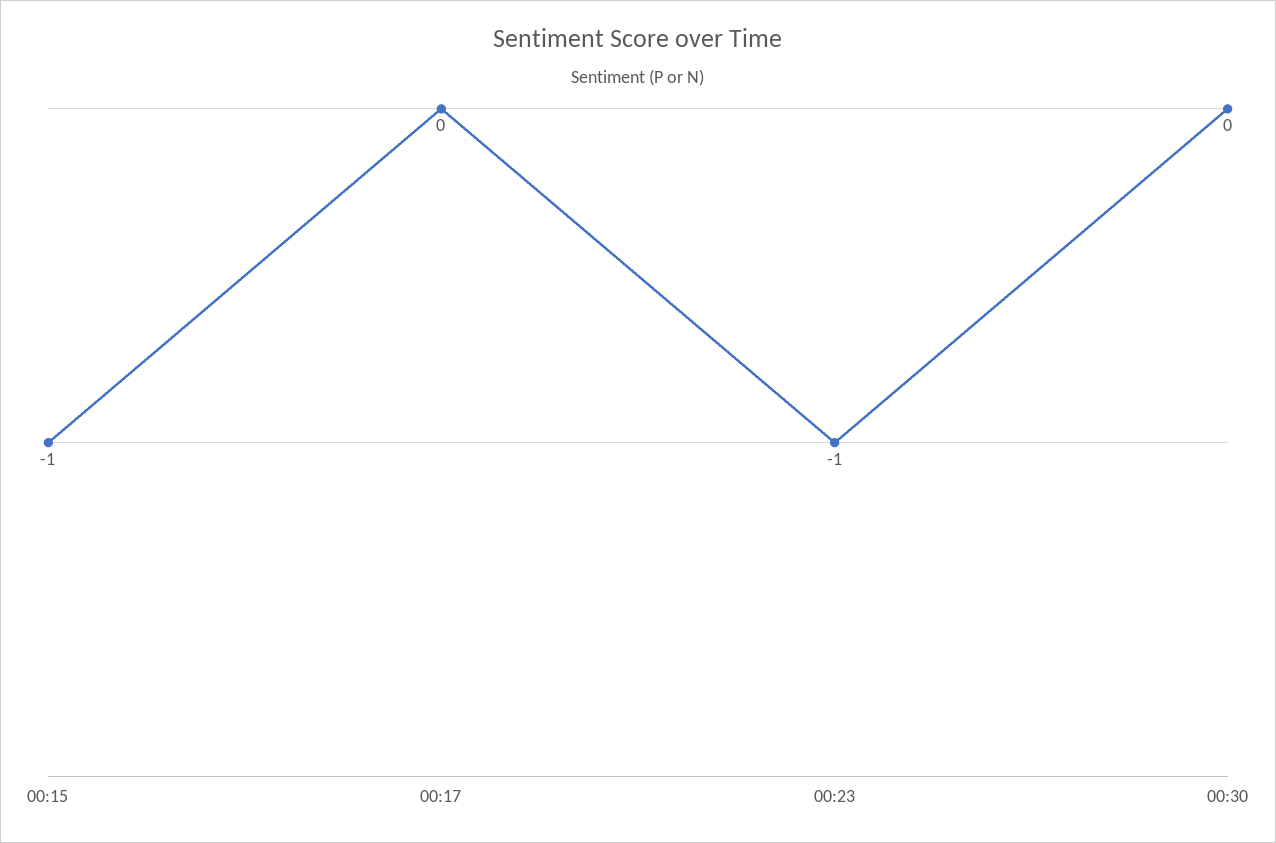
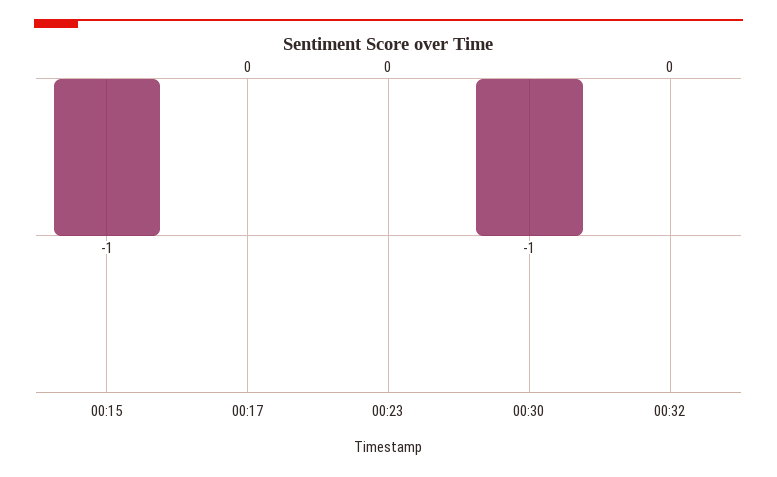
00:23: -1 -> 0
00:30: 0 -> -1
00:32: none -> 0

